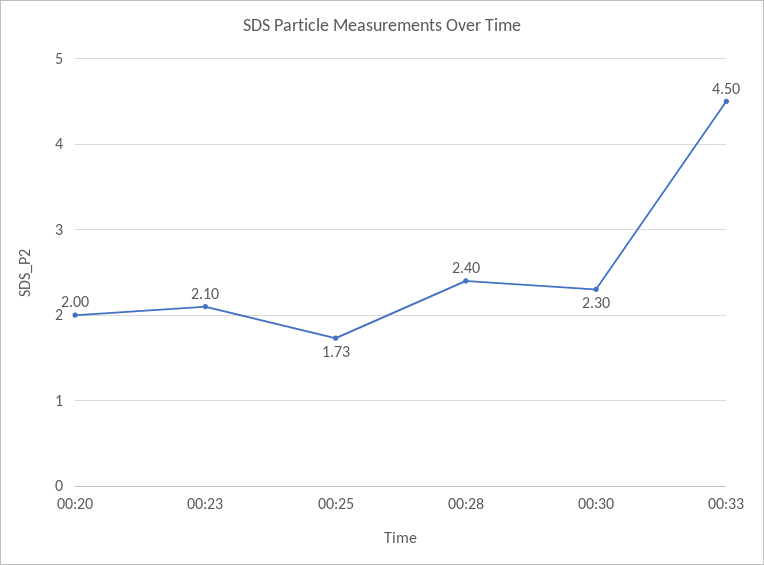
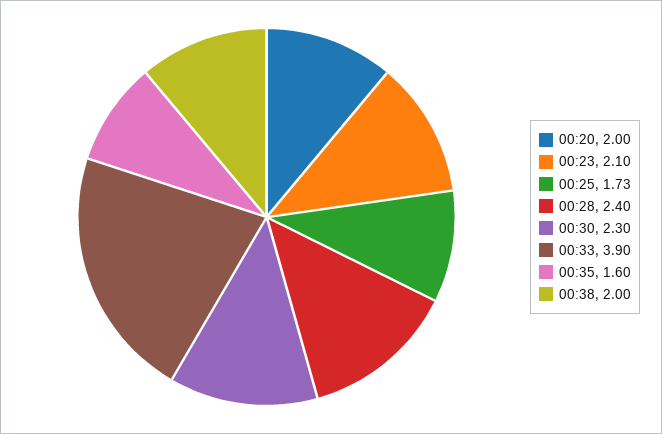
00:33: 4.5 -> 3.9
00:35: none -> 1.6
00:38: none -> 2

